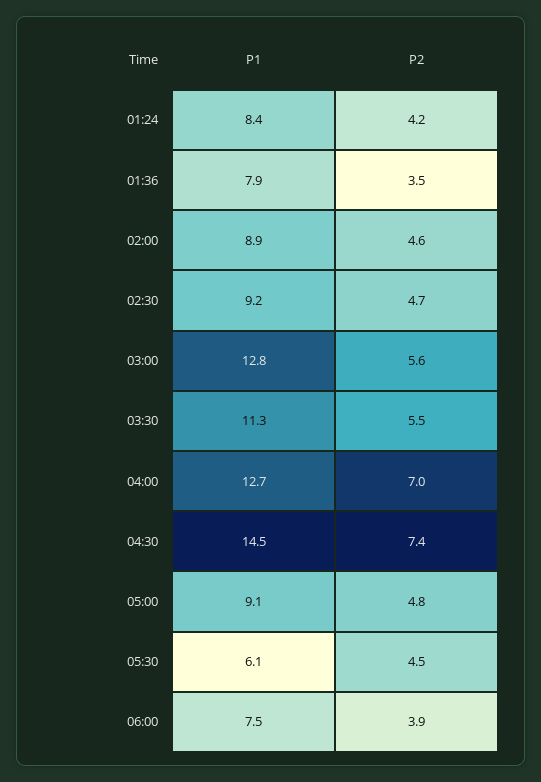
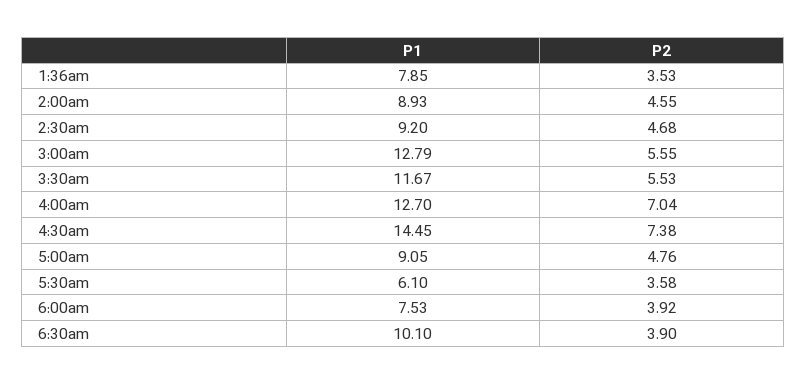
P1, 01:24: 8.4 -> none
P2, 01:24: 4.2 -> none
P1, 03:30: 11.3 -> 11.67
P2, 05:30: 4.5 -> 3.58
P1, 6:30am: none -> 10.1
P2, 6:30am: none -> 3.9

